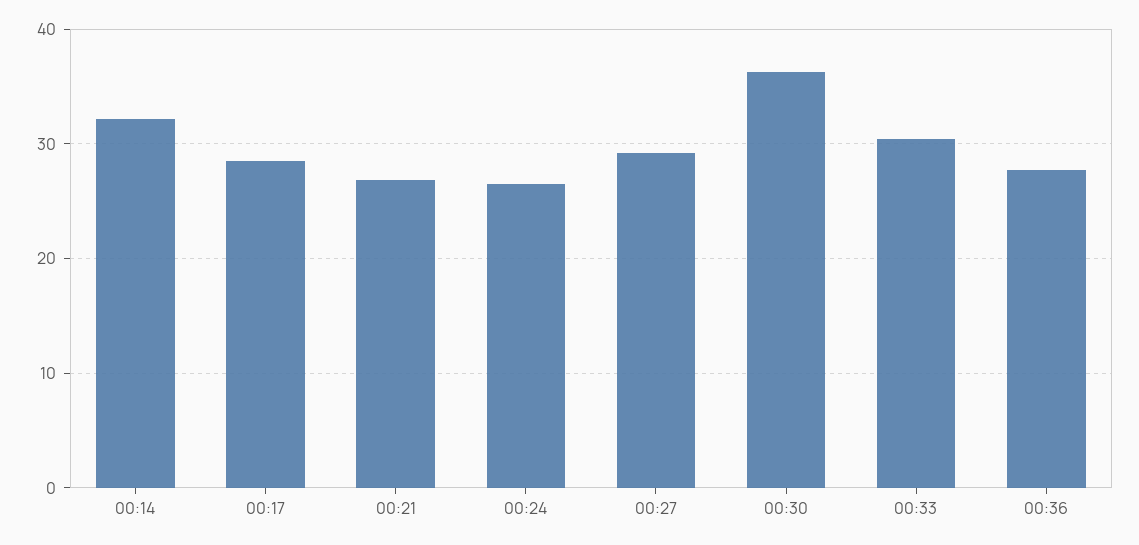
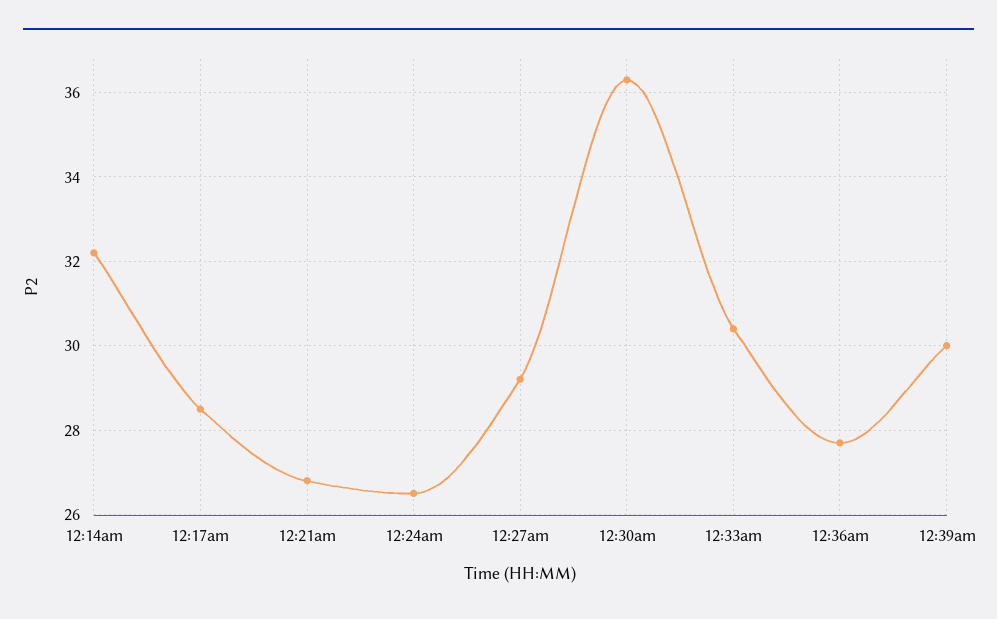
12:39am: none -> 30

